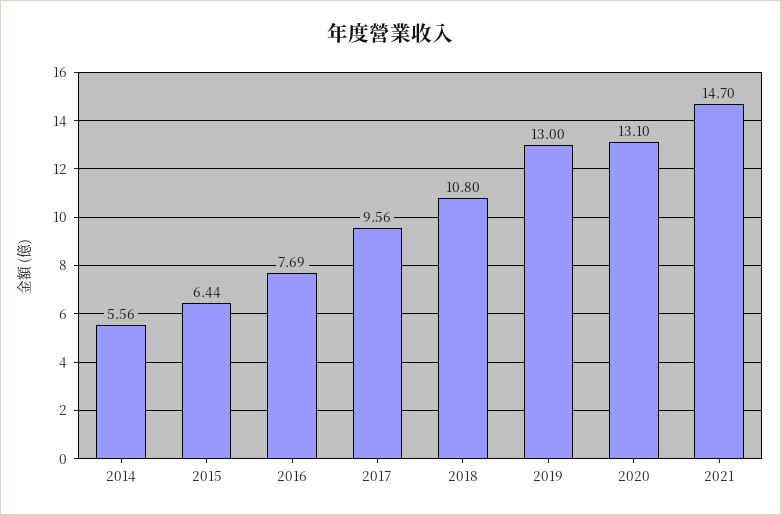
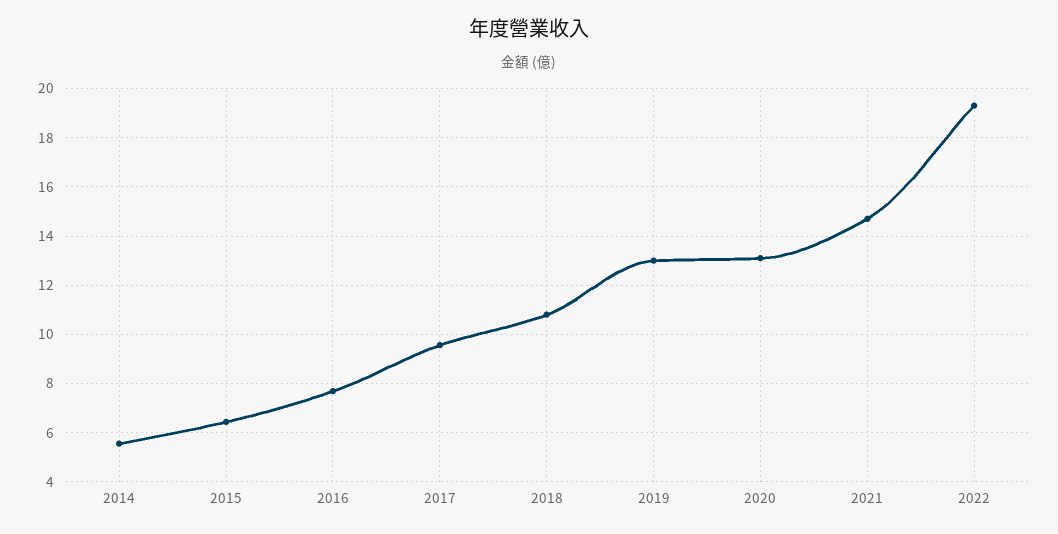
2022: none -> 19.25

